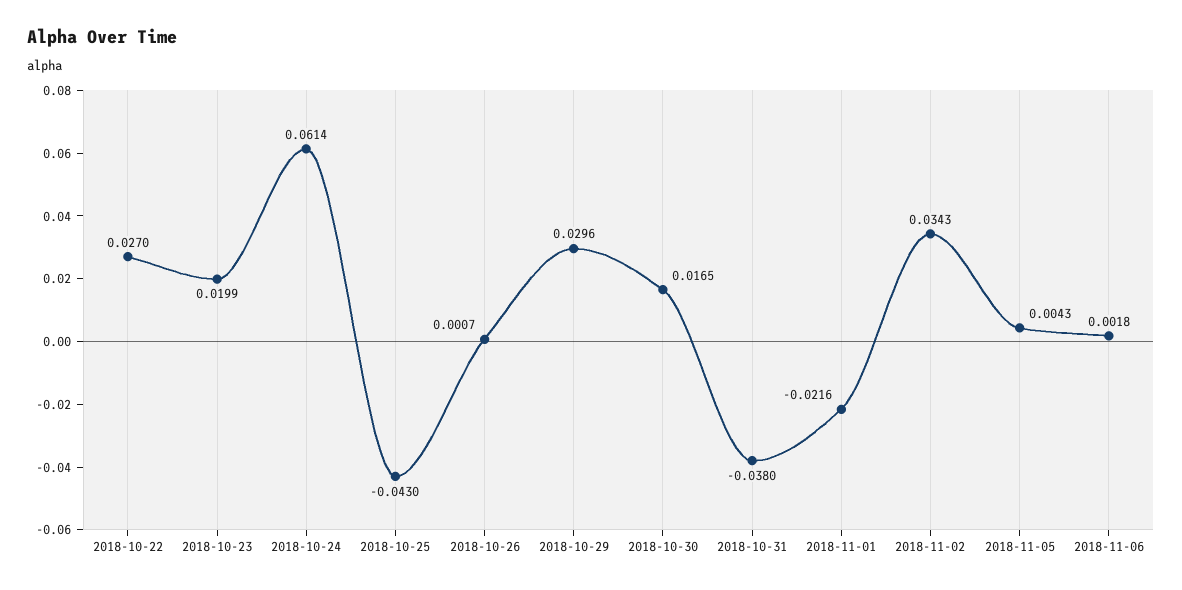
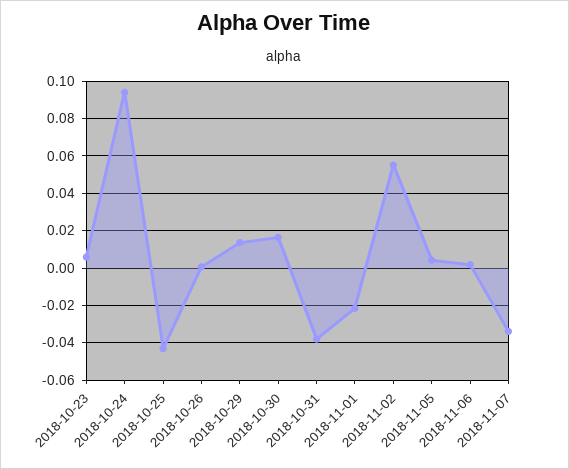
2018-10-22: 0.027 -> none
2018-10-23: 0.0199 -> 0.005
2018-10-24: 0.0614 -> 0.095
2018-10-29: 0.0296 -> 0.015
2018-11-02: 0.0343 -> 0.055
2018-11-07: none -> -0.035

